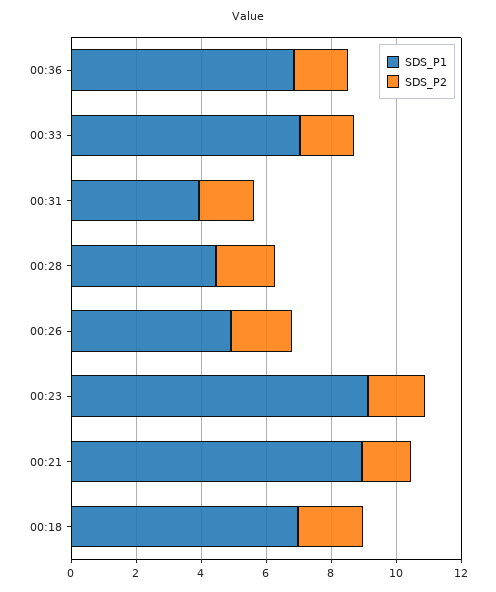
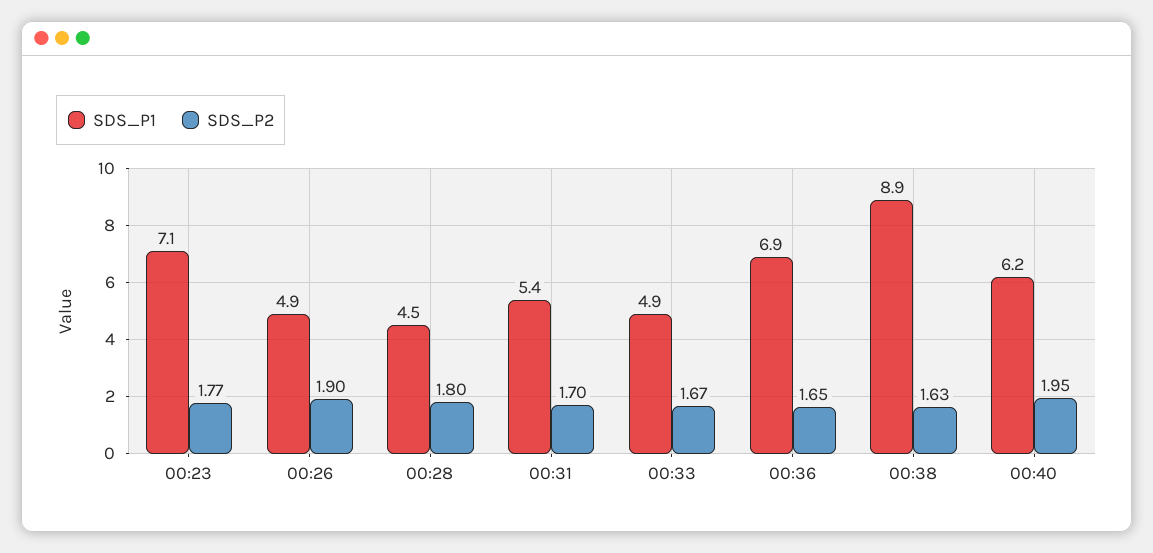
SDS_P1, 00:33: 7 -> 4.9
SDS_P1, 00:31: 4 -> 5.4
SDS_P1, 00:23: 9 -> 7.1
SDS_P1, 00:21: 9 -> none
SDS_P2, 00:21: 1.5 -> none
SDS_P1, 00:18: 7 -> none
SDS_P2, 00:18: 2 -> none
SDS_P1, 00:38: none -> 8.9
SDS_P2, 00:38: none -> 1.63
SDS_P1, 00:40: none -> 6.2
SDS_P2, 00:40: none -> 1.95

